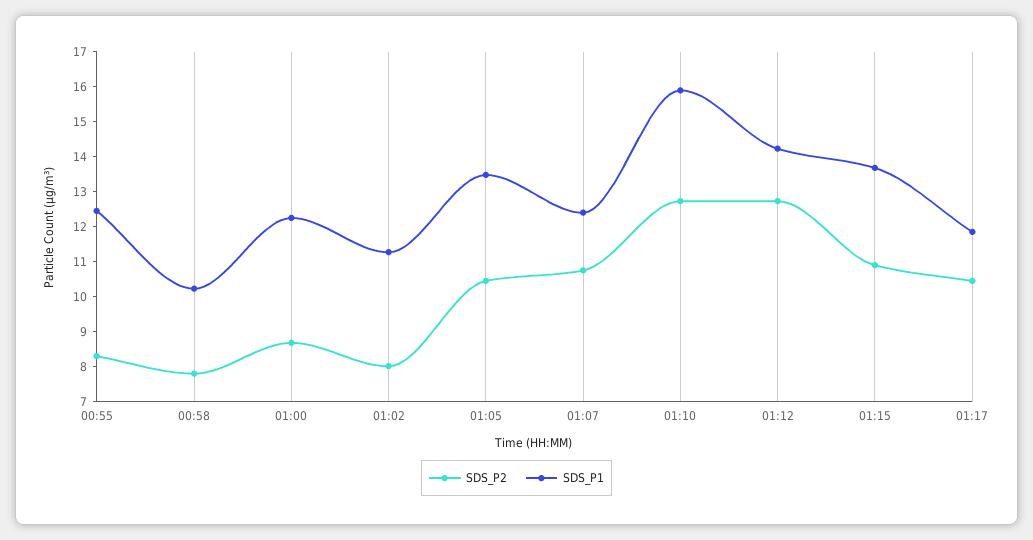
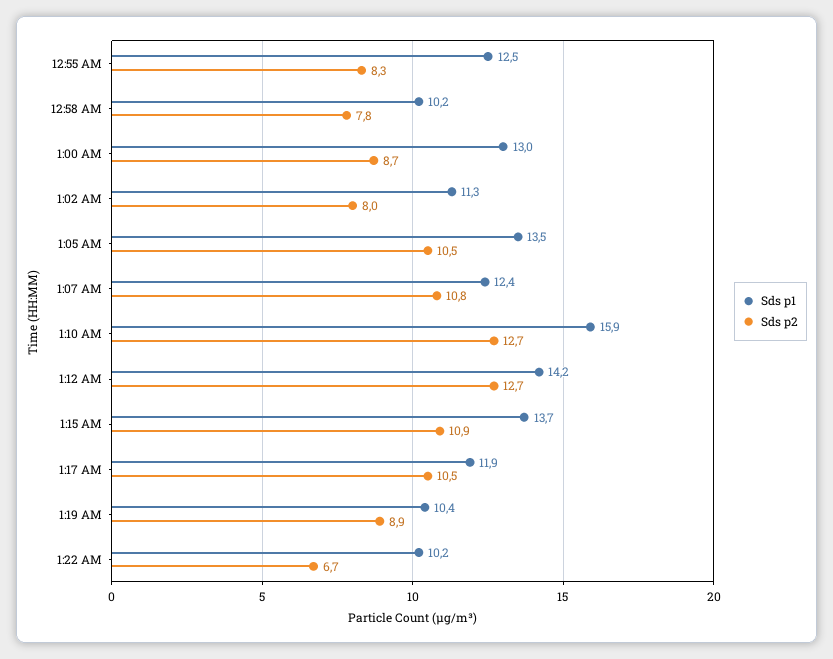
SDS_P1, 01:00: 12.25 -> 13
SDS_P1, 1:19 AM: none -> 10.4
SDS_P2, 1:19 AM: none -> 8.9
SDS_P1, 1:22 AM: none -> 10.2
SDS_P2, 1:22 AM: none -> 6.7

